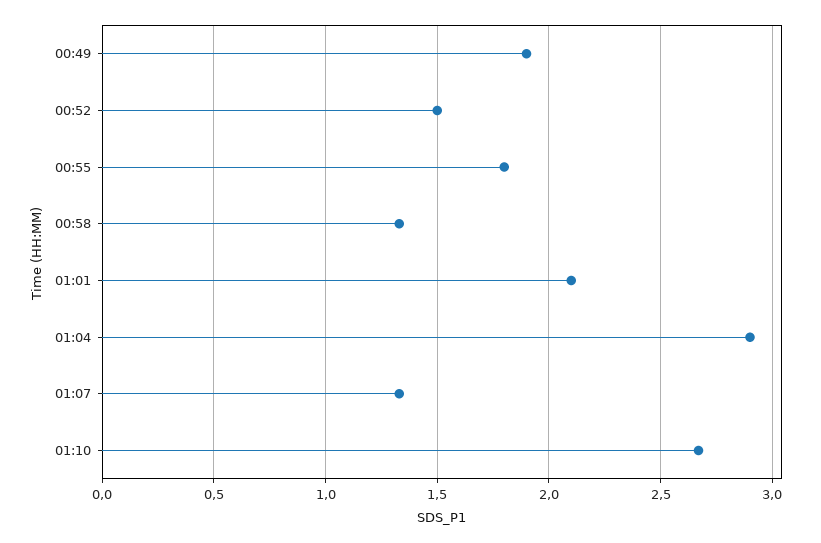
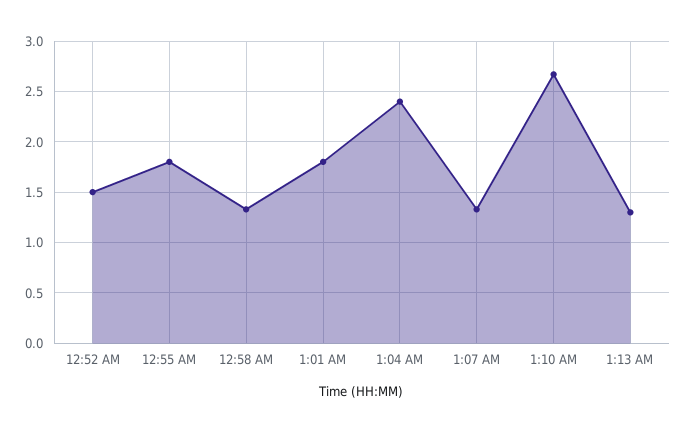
00:49: 1.9 -> none
01:01: 2.1 -> 1.8
01:04: 2.9 -> 2.4
1:13 AM: none -> 1.3

